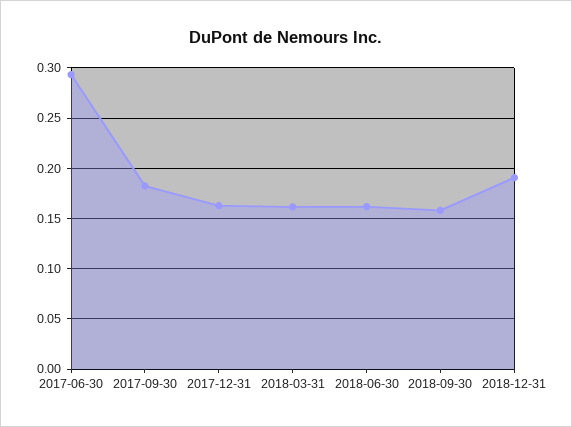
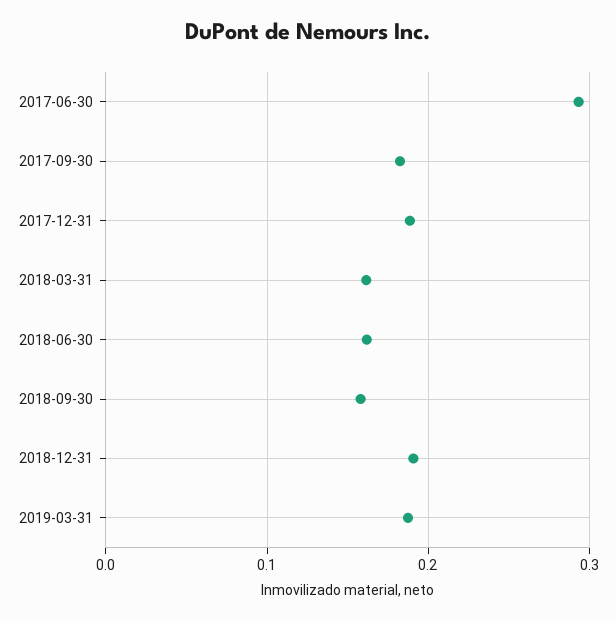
2017-12-31: 0.16 -> 0.19
2019-03-31: none -> 0.19

